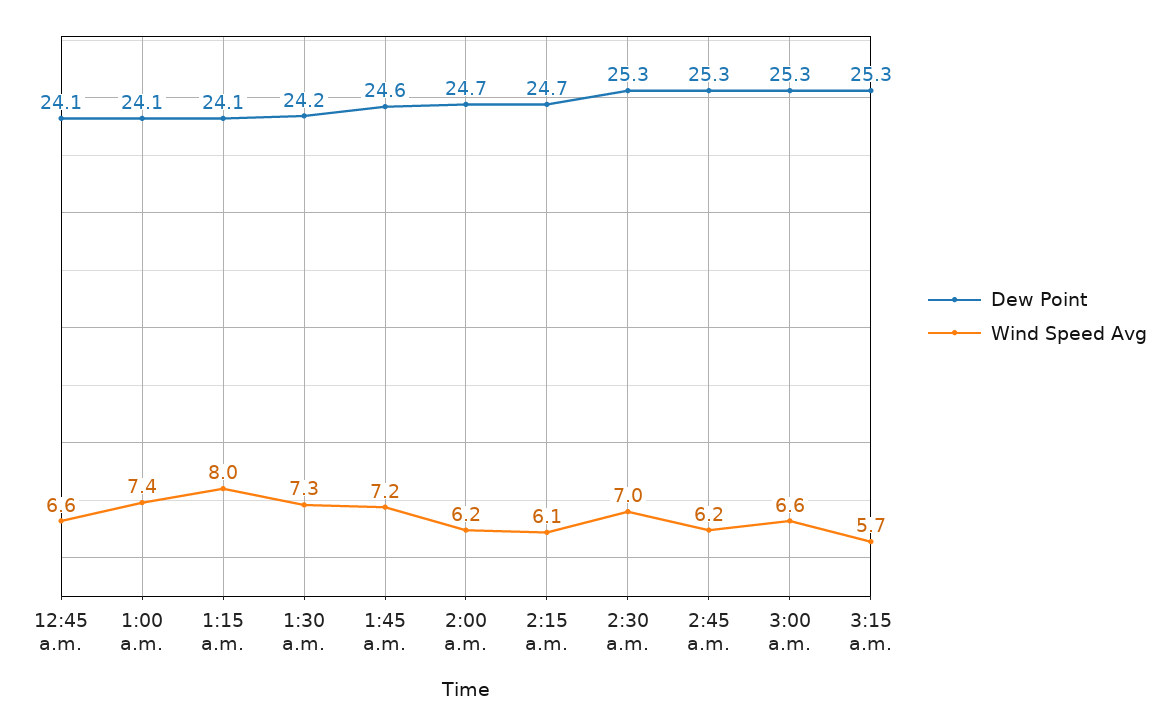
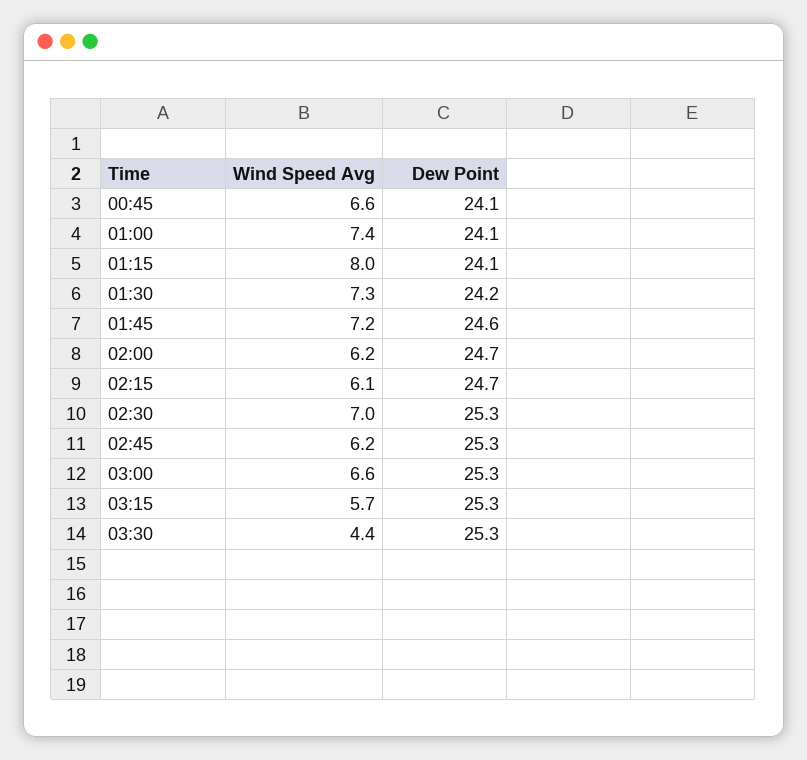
Wind Speed Avg, 03:30: none -> 4.4
Dew Point, 03:30: none -> 25.3

